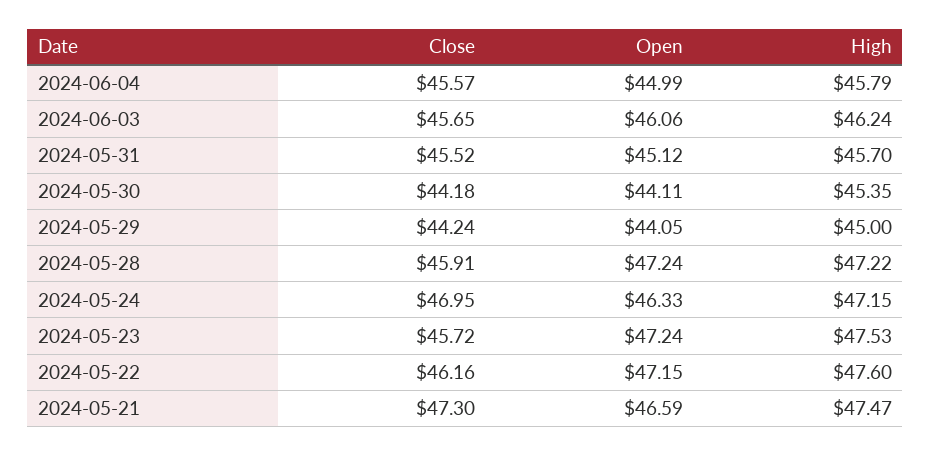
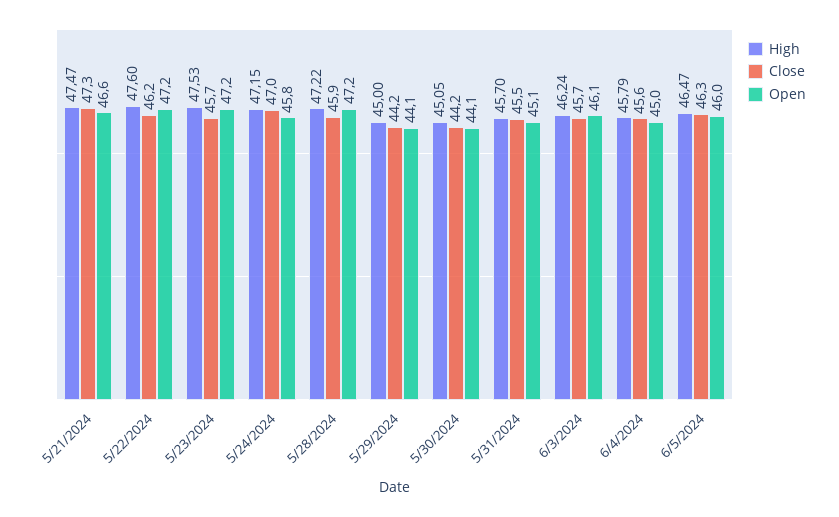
High, 2024-05-30: 45.35 -> 45.05
Open, 2024-05-24: 46.33 -> 45.8
High, 6/5/2024: none -> 46.47
Close, 6/5/2024: none -> 46.3
Open, 6/5/2024: none -> 46

